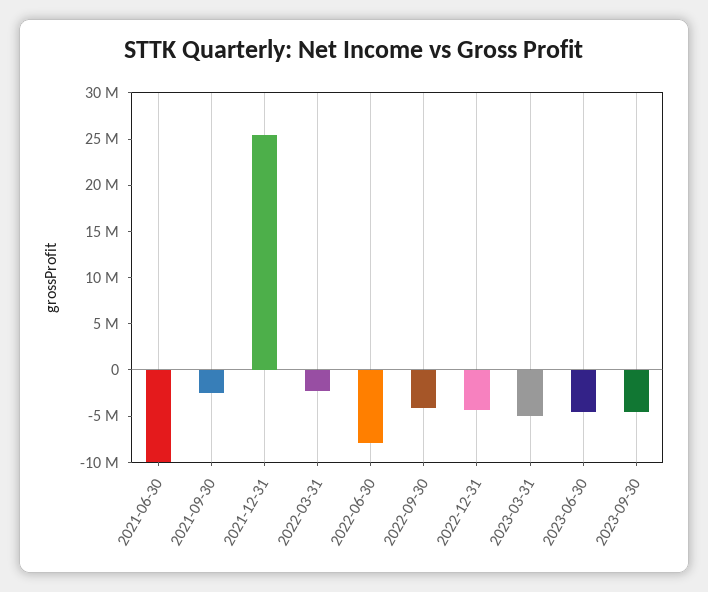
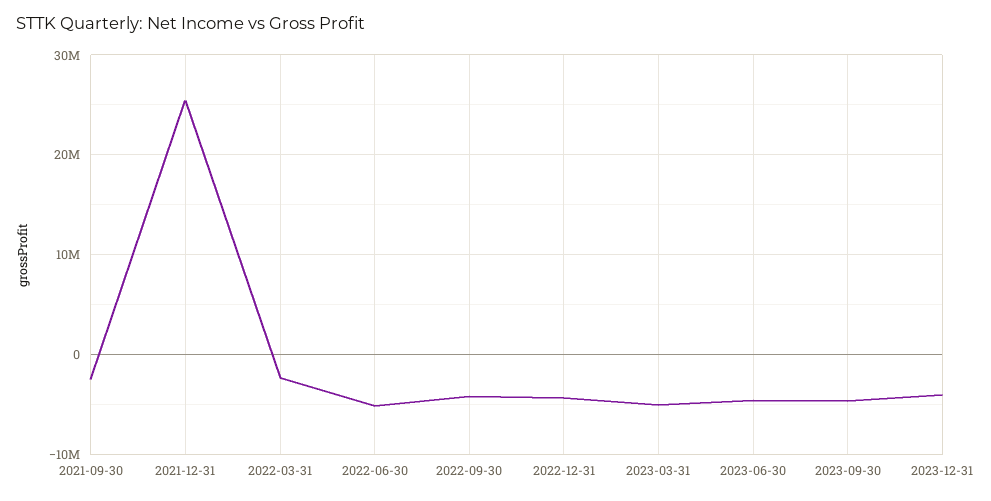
2021-06-30: -10000000 -> none
2022-06-30: -8000000 -> -5000000
2023-12-31: none -> -4000000

